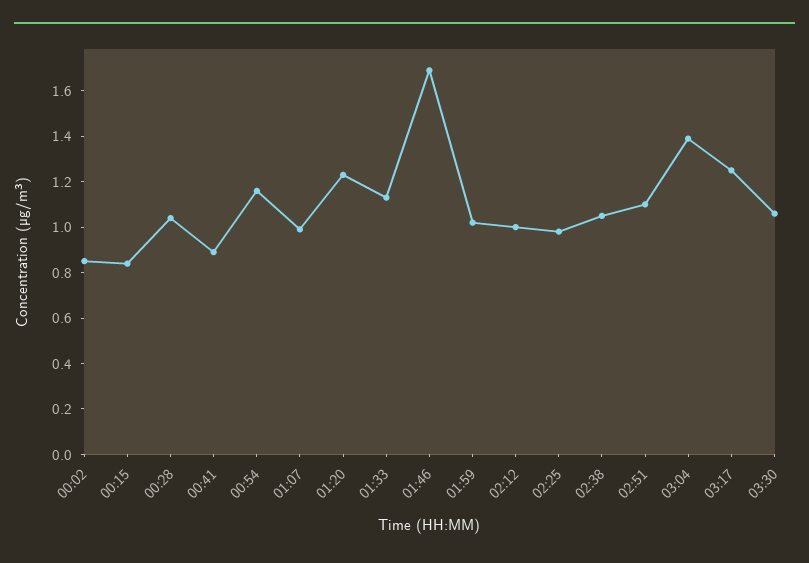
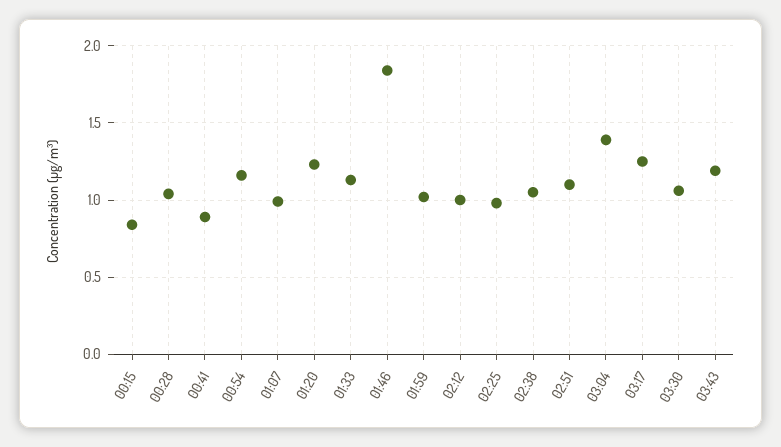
00:02: 0.85 -> none
01:46: 1.7 -> 1.85
03:43: none -> 1.2

